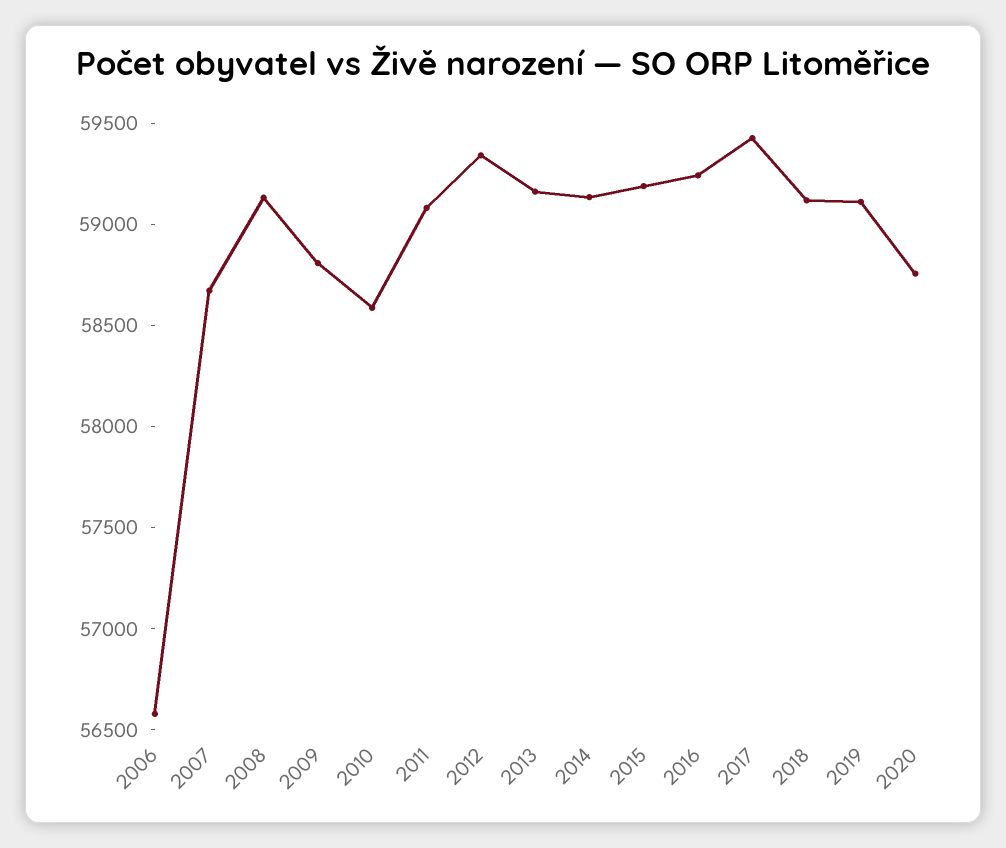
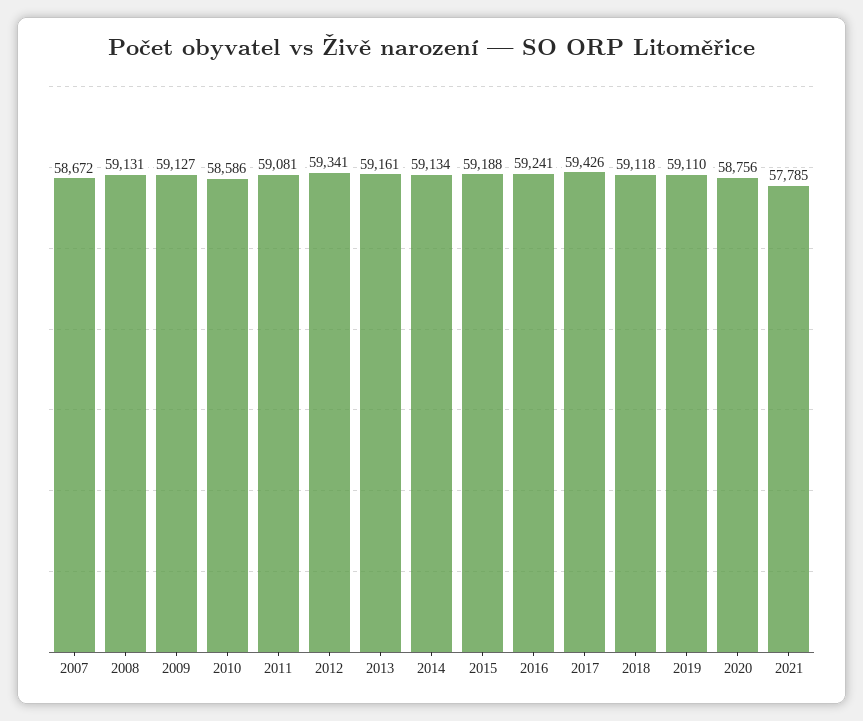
2006: 56600 -> none
2009: 58800 -> 59127
2021: none -> 57785

